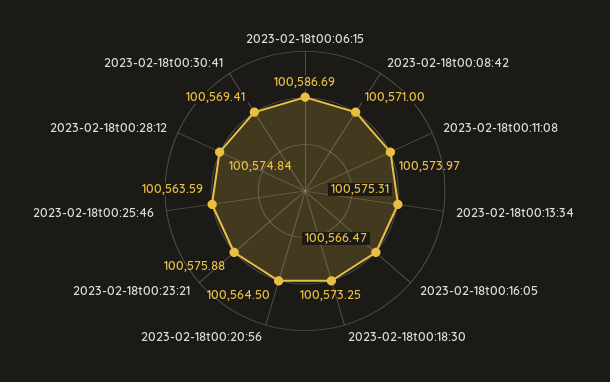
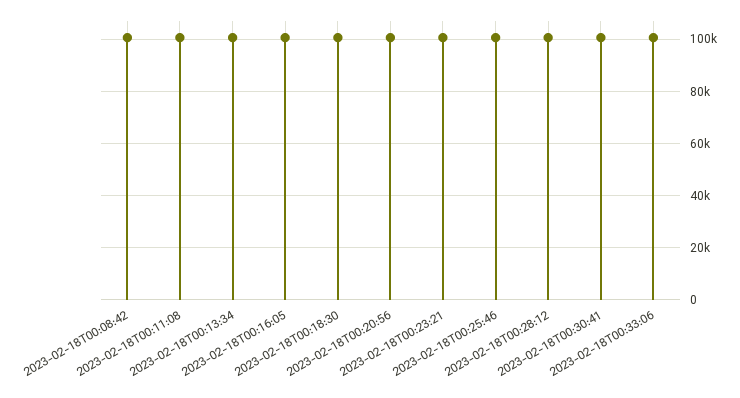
2023-02-18t00:06:15: 100586.69 -> none
2023-02-18T00:33:06: none -> 100000

